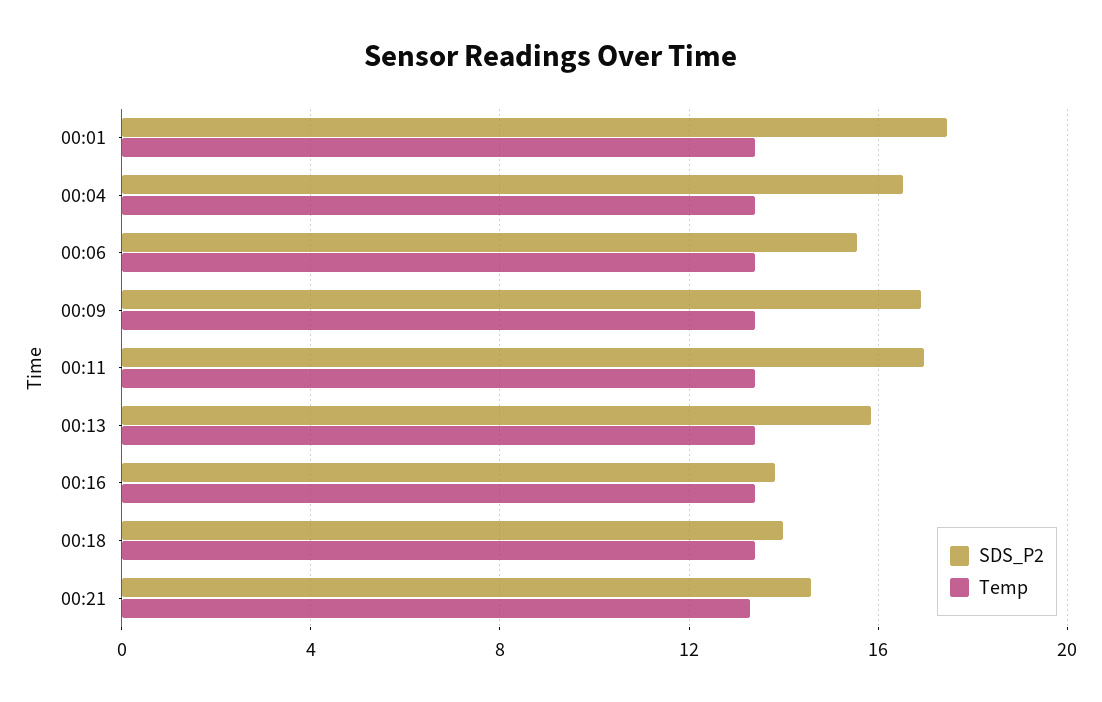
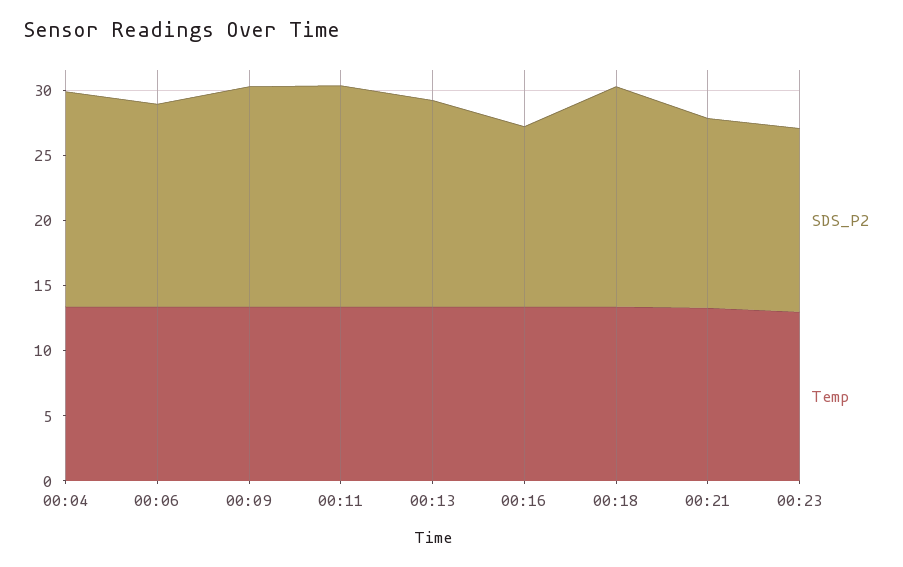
SDS_P2, 00:01: 17.5 -> none
Temp, 00:01: 13.5 -> none
SDS_P2, 00:18: 14 -> 17
SDS_P2, 00:23: none -> 14
Temp, 00:23: none -> 13

